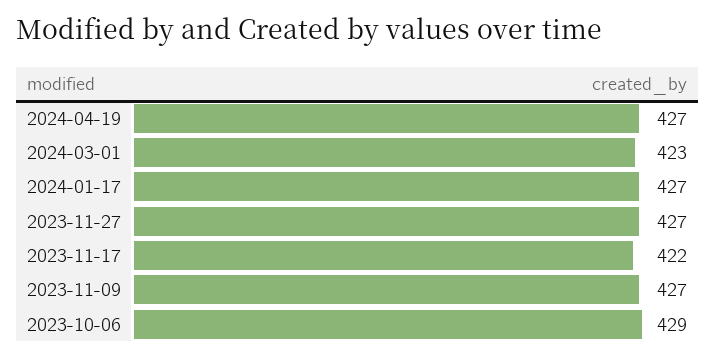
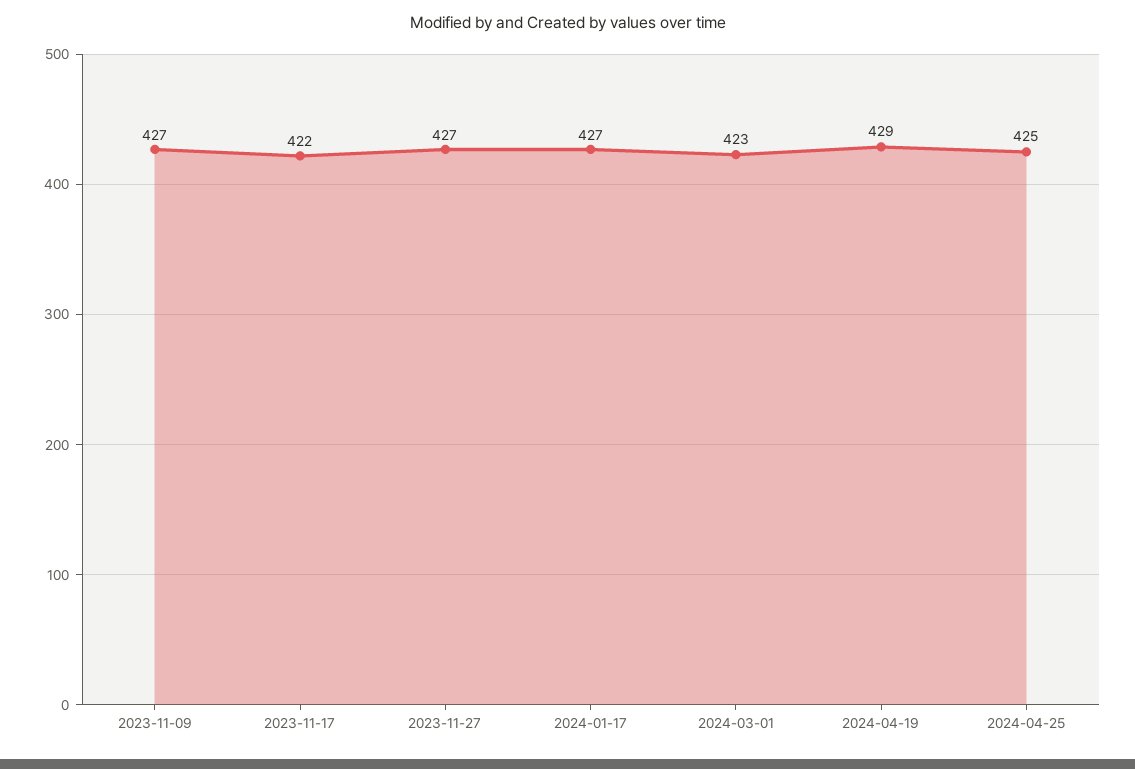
2024-04-19: 427 -> 429
2023-10-06: 429 -> none
2024-04-25: none -> 425

